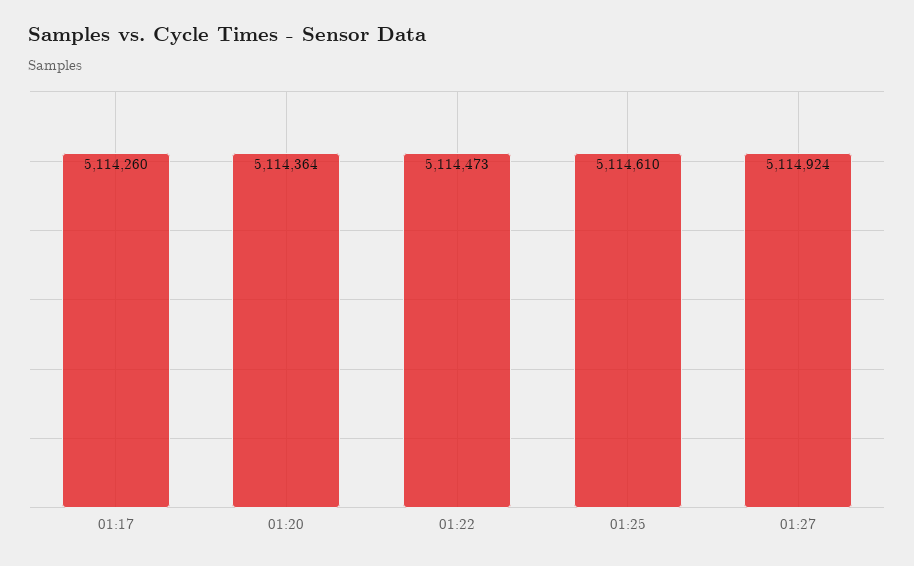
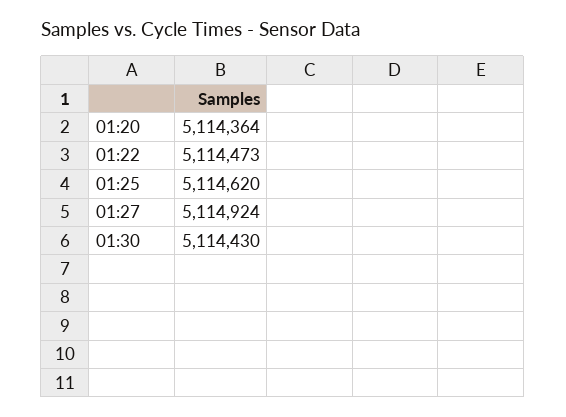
01:17: 5114260 -> none
01:25: 5114610 -> 5114620
01:30: none -> 5114430

